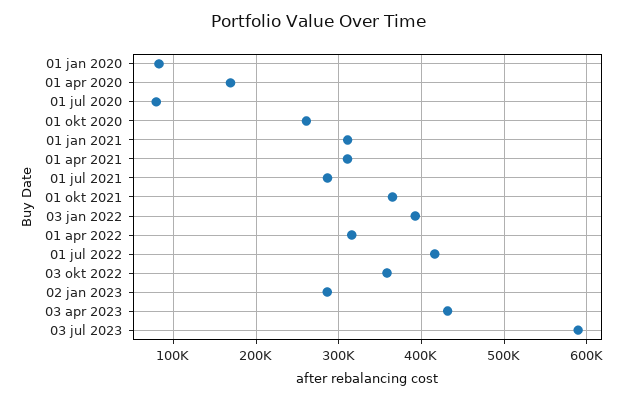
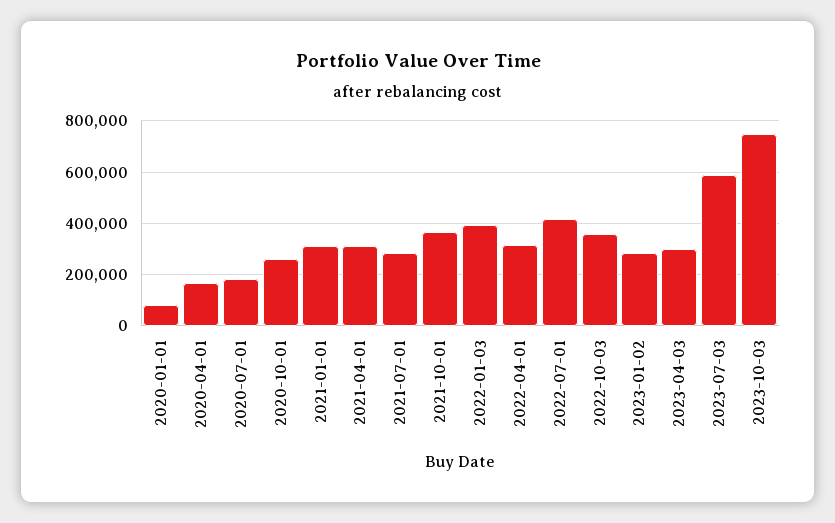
01 jul 2020: 80000 -> 175000
03 apr 2023: 430000 -> 300000
2023-10-03: none -> 750000

